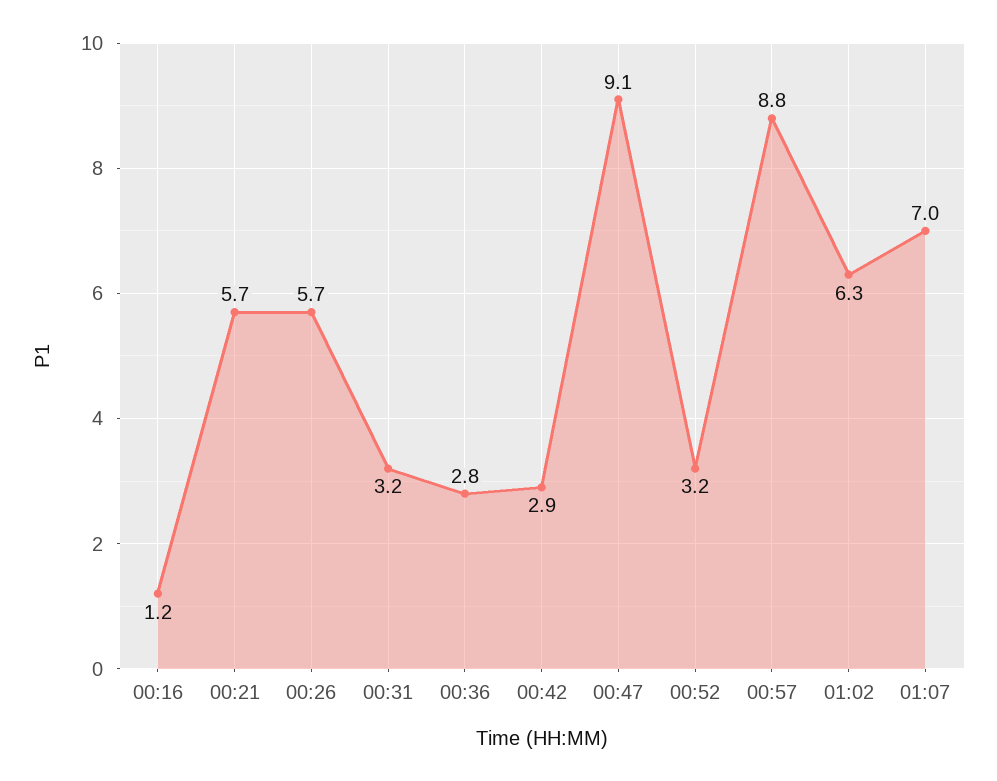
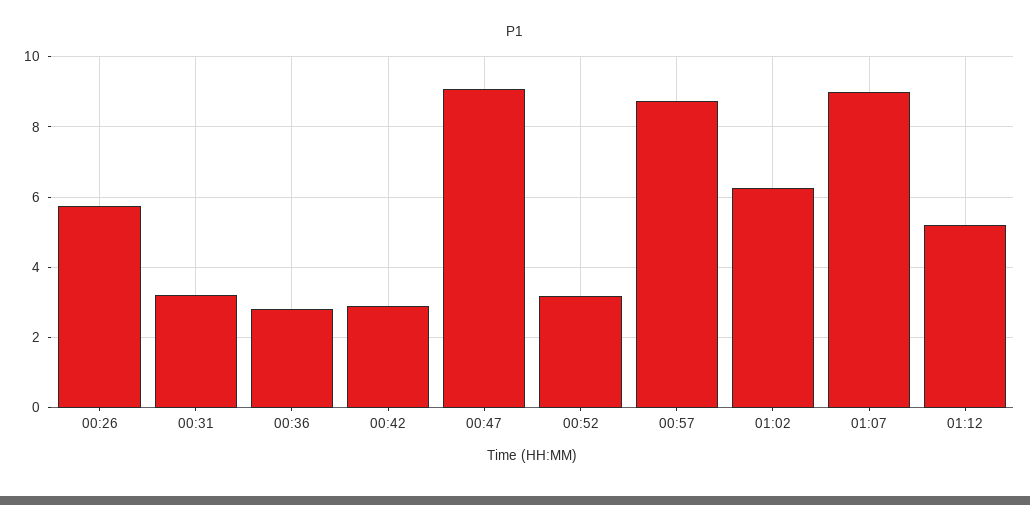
00:16: 1.2 -> none
00:21: 5.7 -> none
01:07: 7 -> 9
01:12: none -> 5.2

